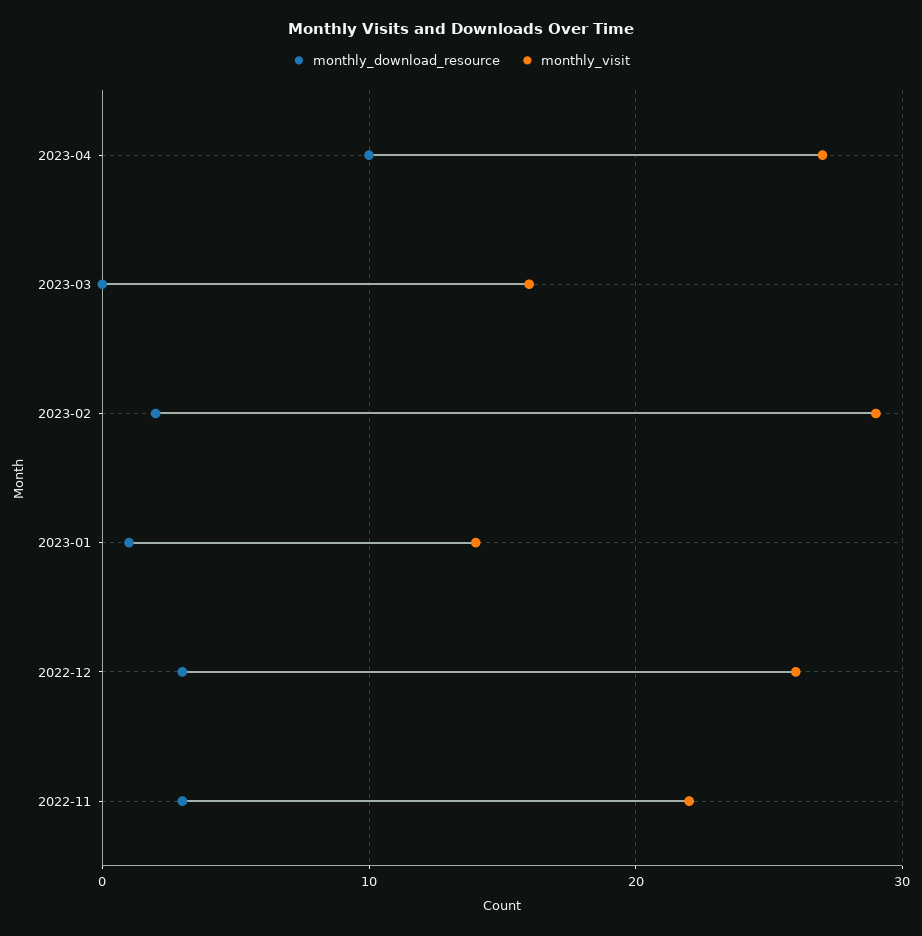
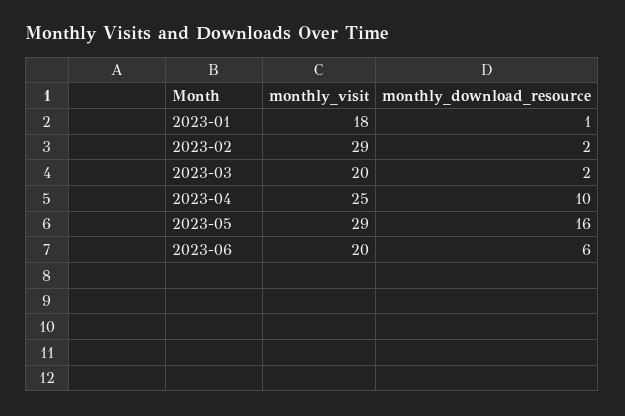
monthly_visit, 2023-04: 27 -> 25
monthly_download_resource, 2023-03: 0 -> 2
monthly_visit, 2023-03: 16 -> 20
monthly_visit, 2023-01: 14 -> 18
monthly_download_resource, 2022-12: 3 -> none
monthly_visit, 2022-12: 26 -> none
monthly_download_resource, 2022-11: 3 -> none
monthly_visit, 2022-11: 22 -> none
monthly_visit, 2023-05: none -> 29
monthly_download_resource, 2023-05: none -> 16
monthly_visit, 2023-06: none -> 20
monthly_download_resource, 2023-06: none -> 6

